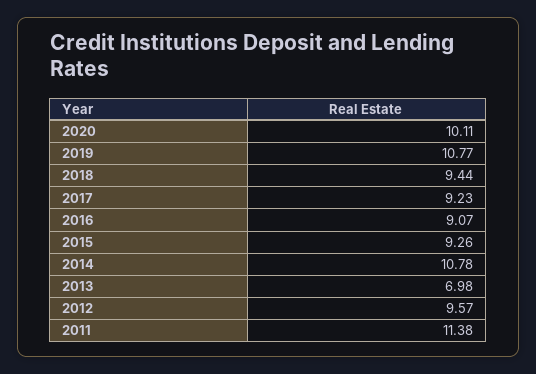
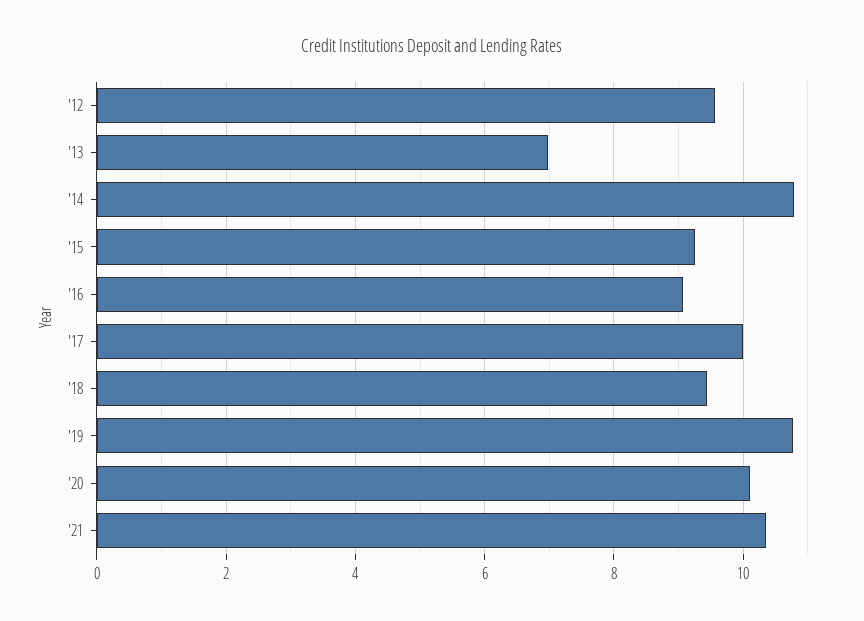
2017: 9.23 -> 10
2011: 11.38 -> none
'21: none -> 10.4

